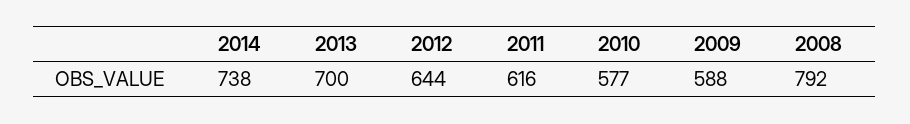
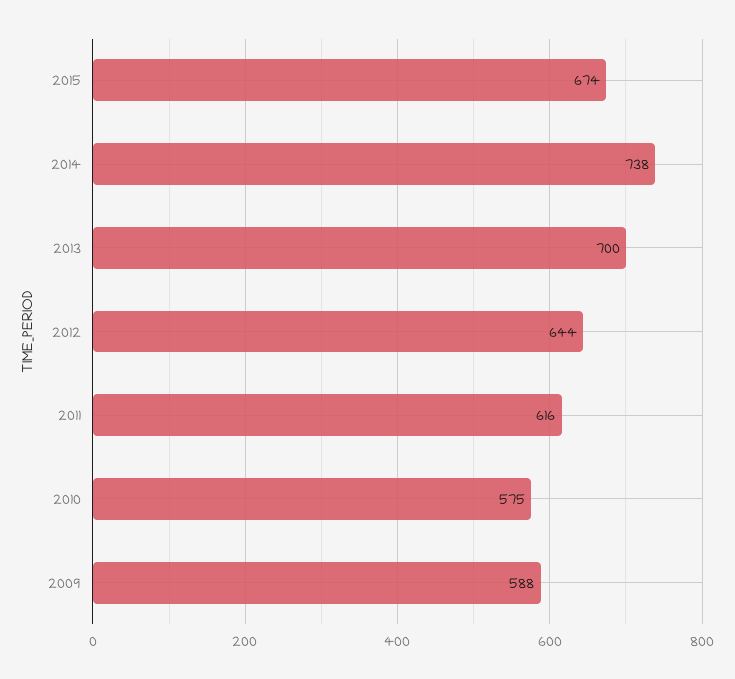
2010: 577 -> 575
2008: 792 -> none
2015: none -> 674

